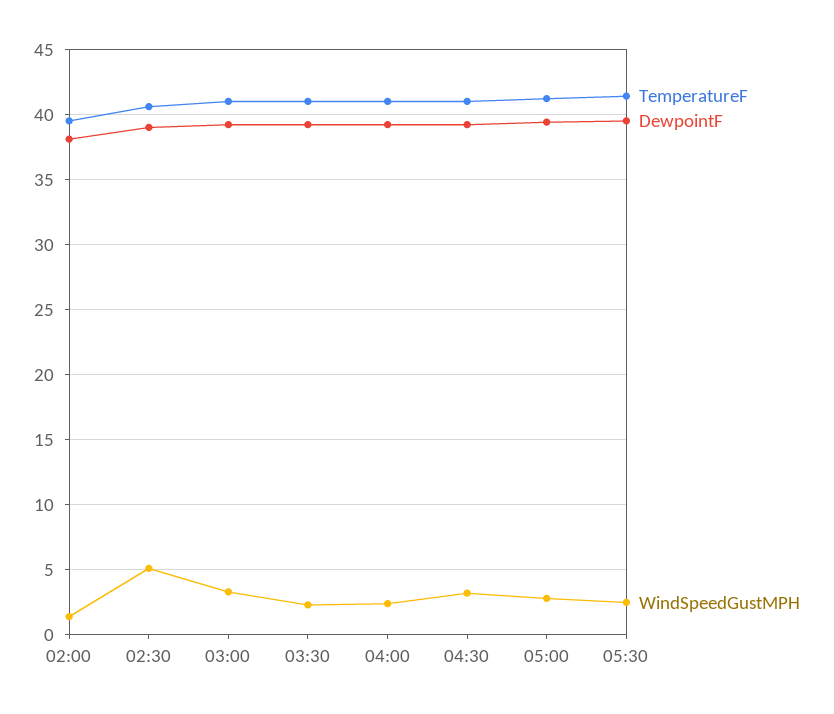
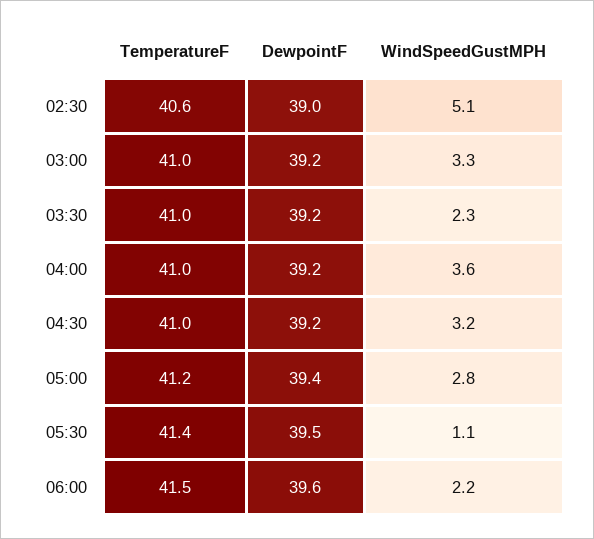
TemperatureF, 02:00: 39.5 -> none
DewpointF, 02:00: 38 -> none
WindSpeedGustMPH, 02:00: 1.5 -> none
WindSpeedGustMPH, 04:00: 2.5 -> 3.6
WindSpeedGustMPH, 05:30: 2.5 -> 1.1
TemperatureF, 06:00: none -> 41.5
DewpointF, 06:00: none -> 39.6
WindSpeedGustMPH, 06:00: none -> 2.2

